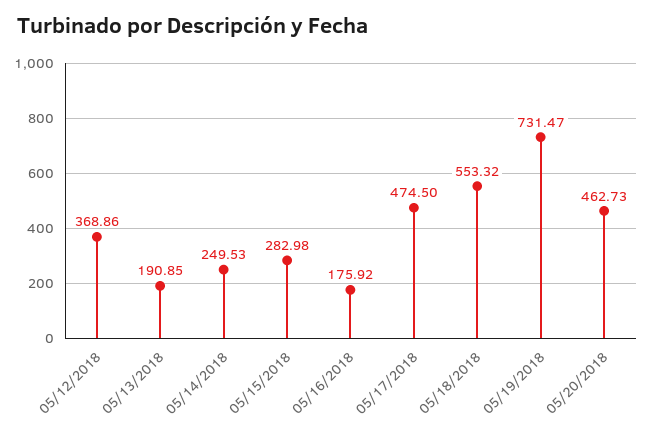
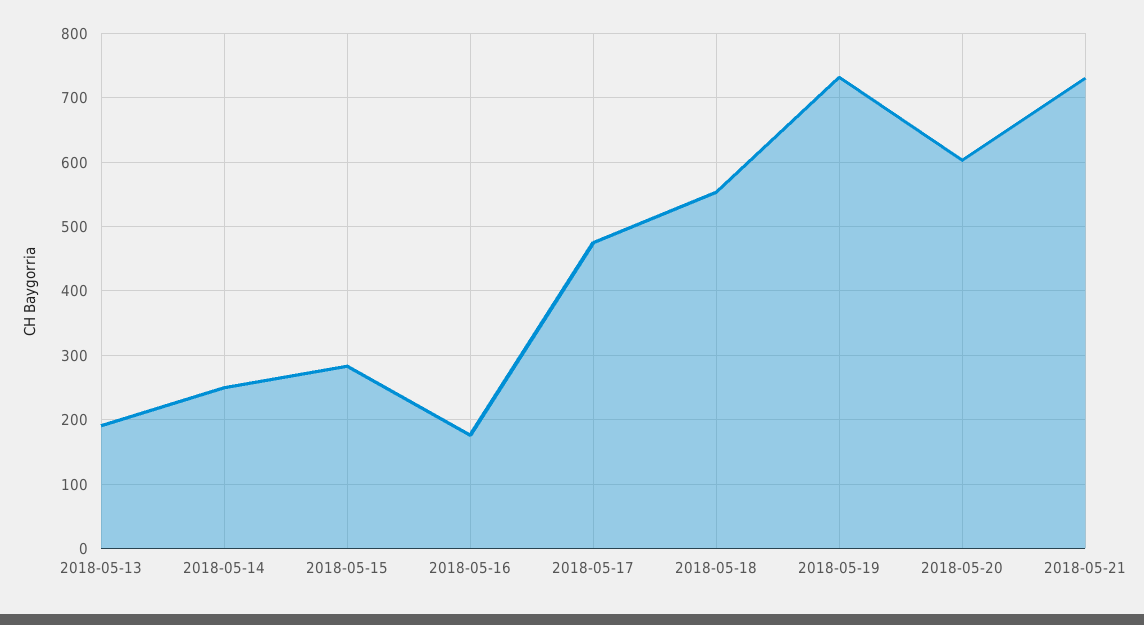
05/12/2018: 368.86 -> none
05/20/2018: 462.73 -> 600
2018-05-21: none -> 730

